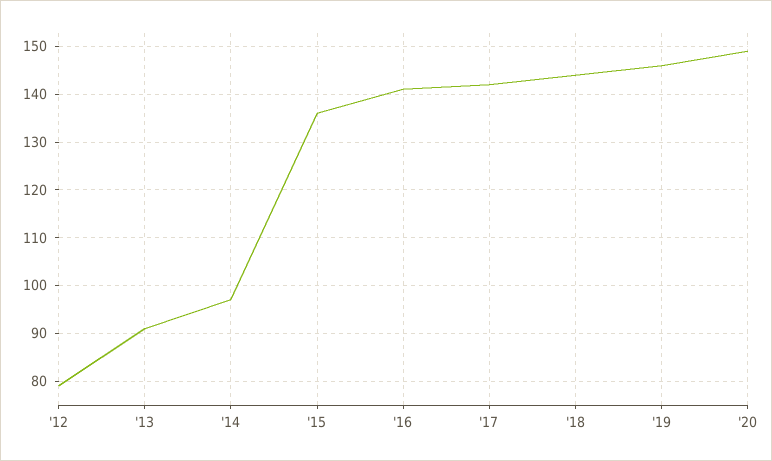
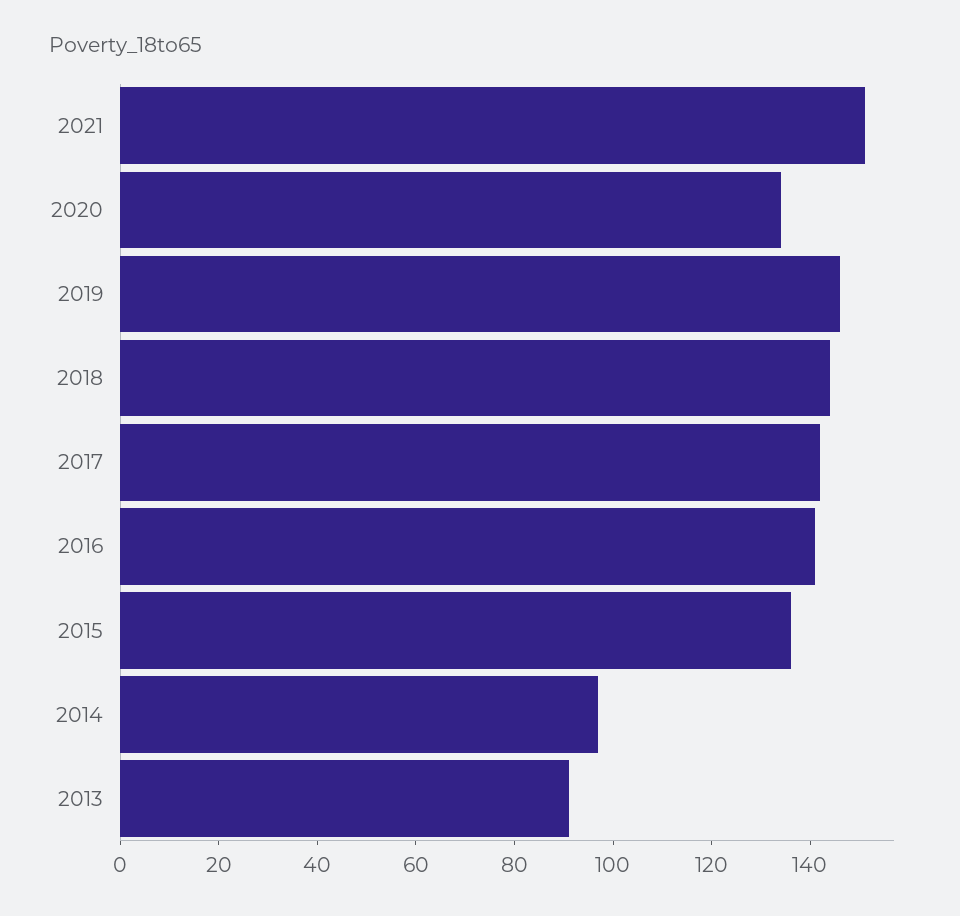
'12: 80 -> none
'20: 150 -> 135
2021: none -> 150

